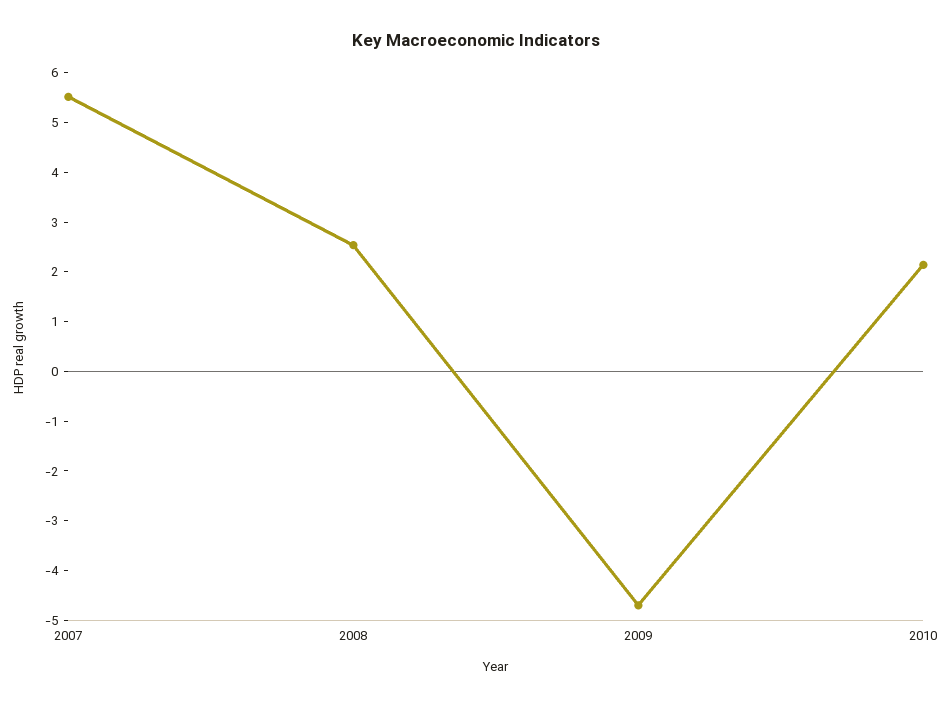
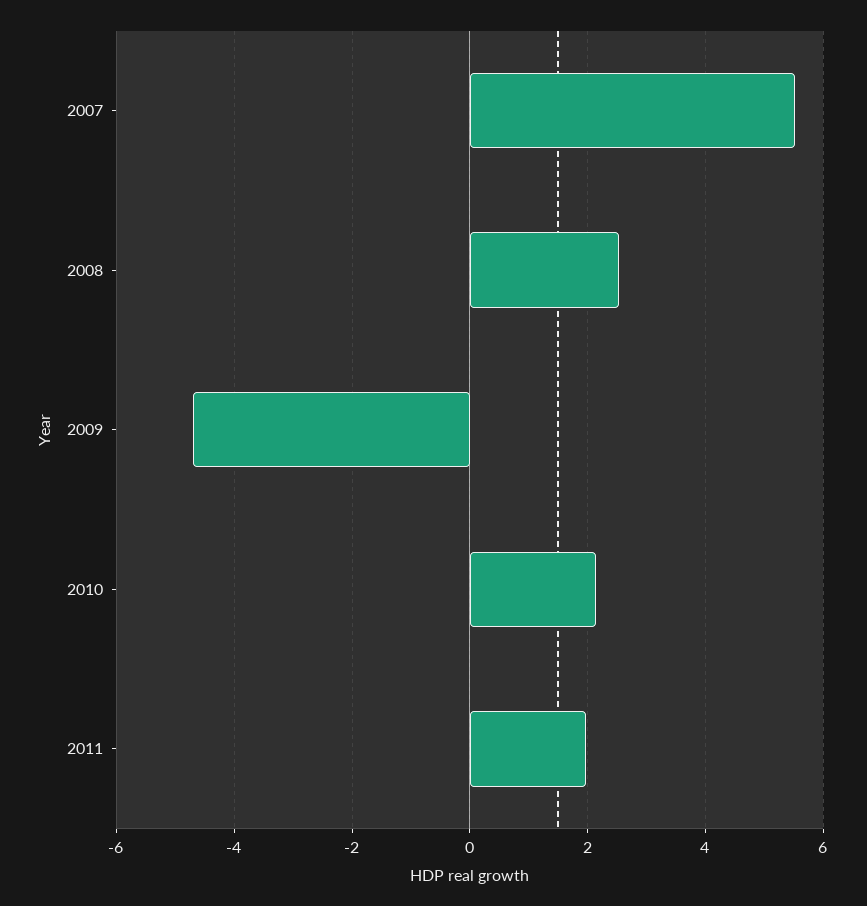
2011: none -> 2

